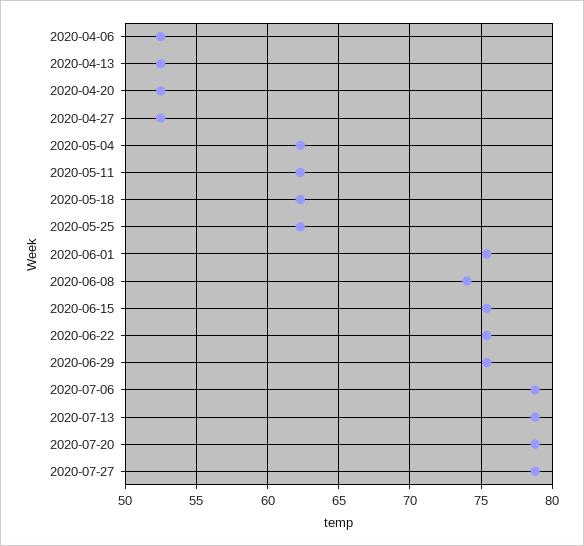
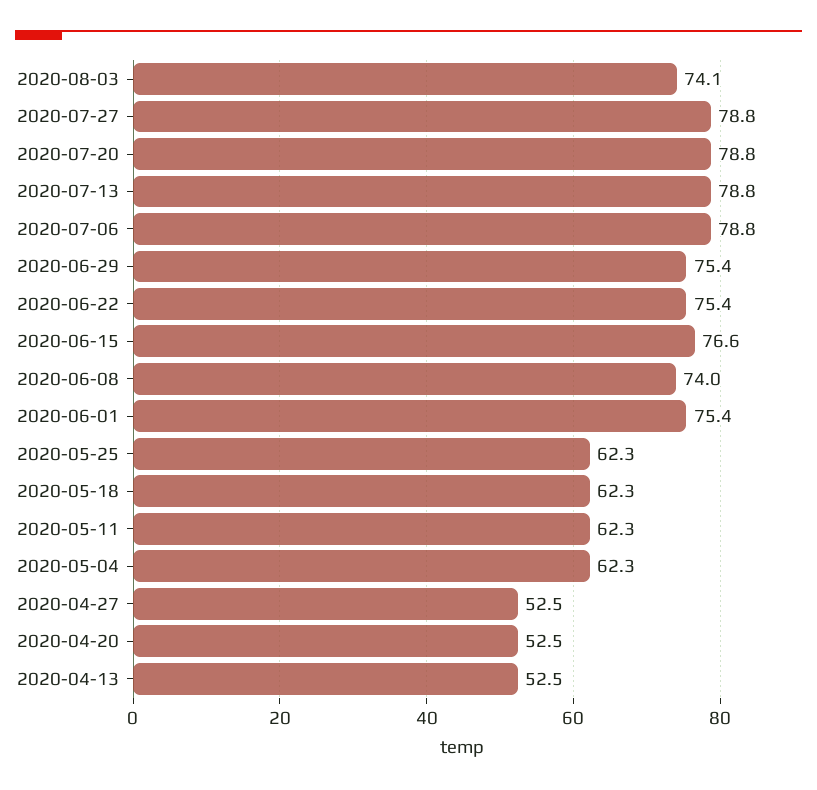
2020-04-06: 52.5 -> none
2020-06-15: 75.5 -> 76.6
2020-08-03: none -> 74.1

